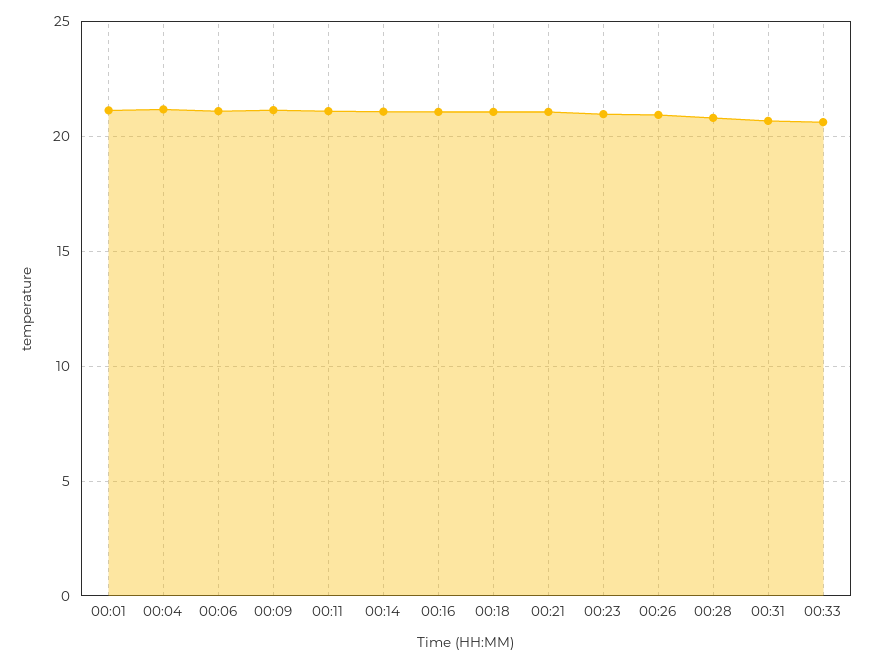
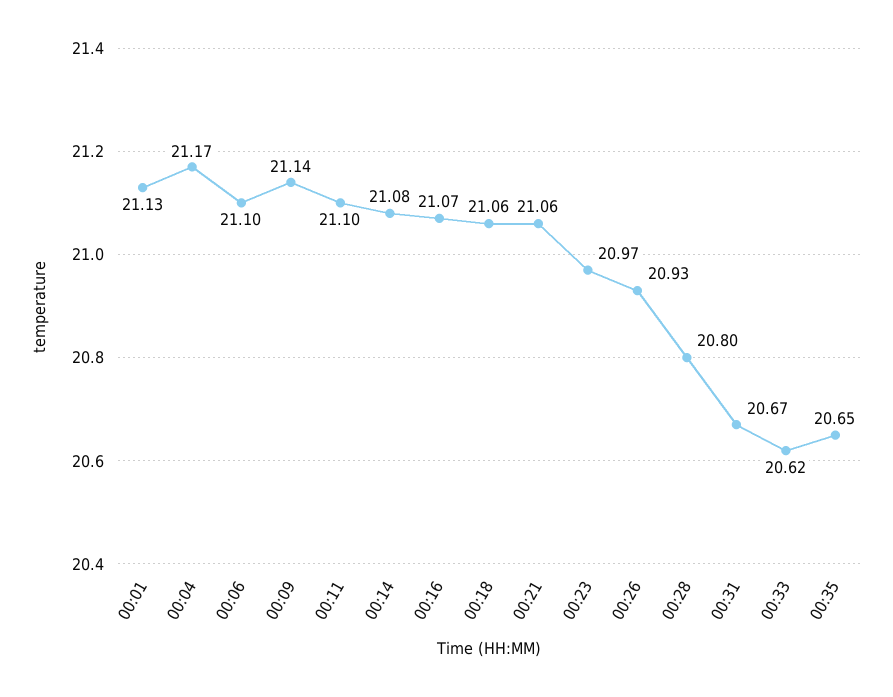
00:35: none -> 20.65

